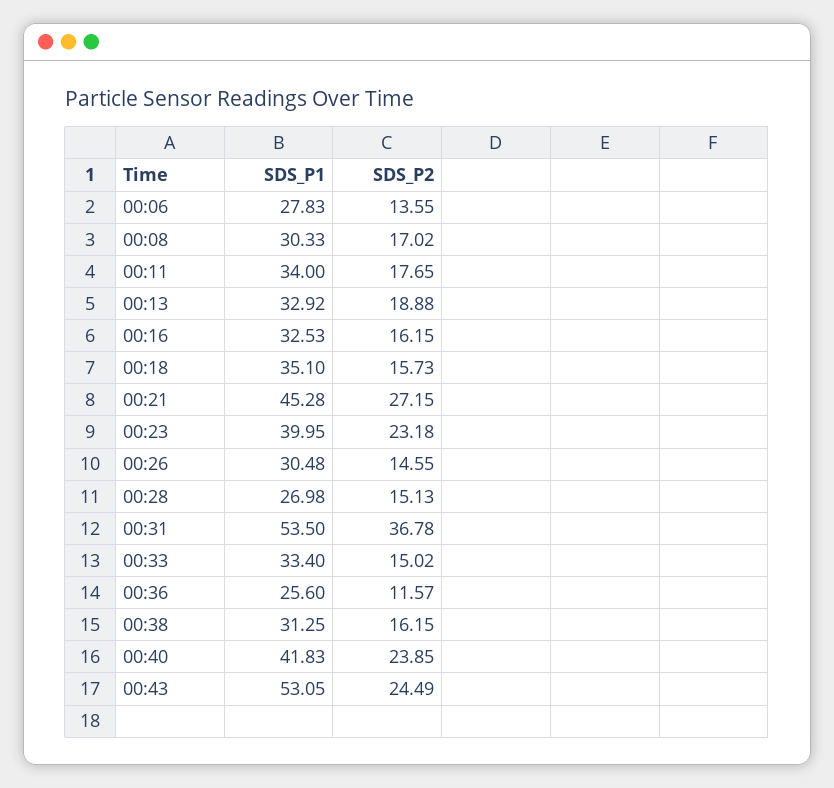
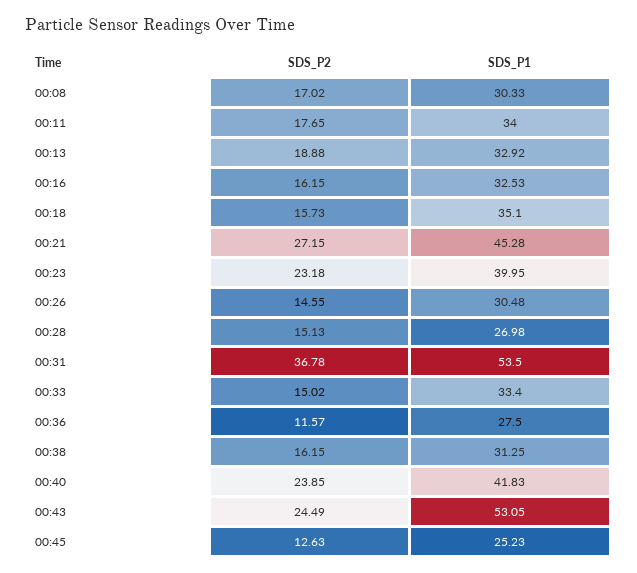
SDS_P1, 00:06: 27.83 -> none
SDS_P2, 00:06: 13.55 -> none
SDS_P1, 00:36: 25.6 -> 27.5
SDS_P2, 00:45: none -> 12.63
SDS_P1, 00:45: none -> 25.23

